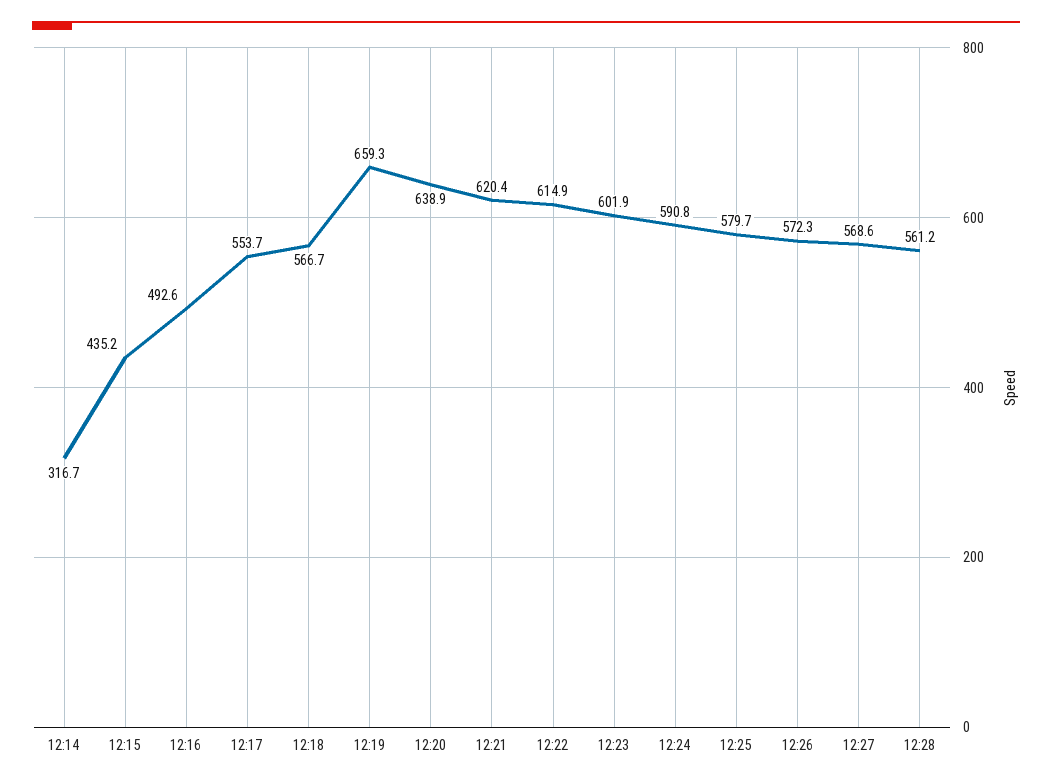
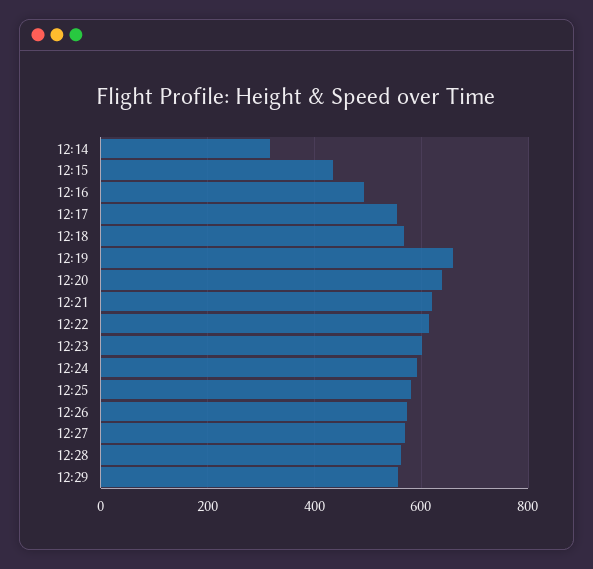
12:29: none -> 560

